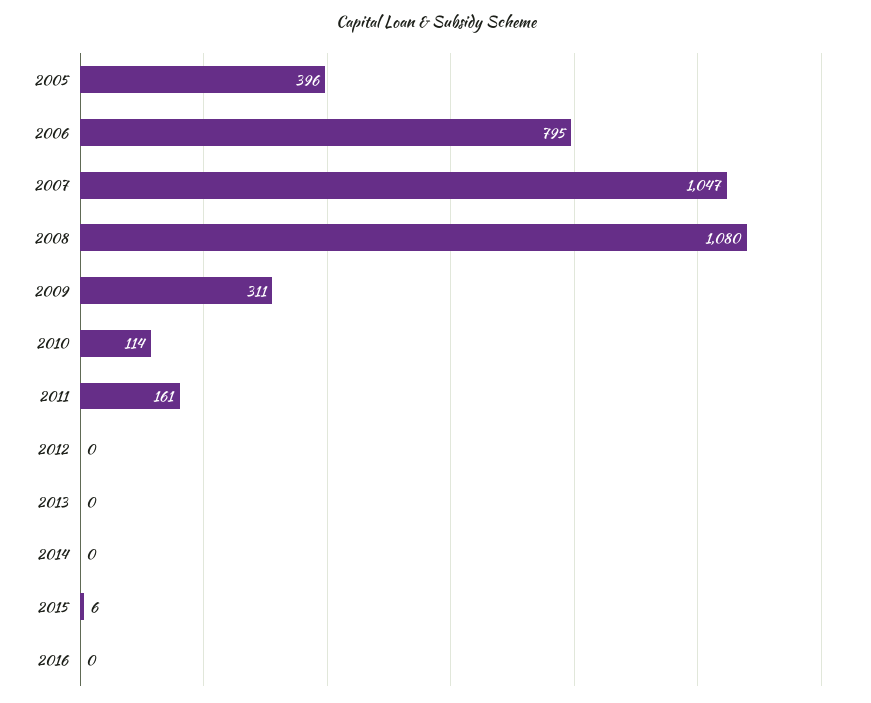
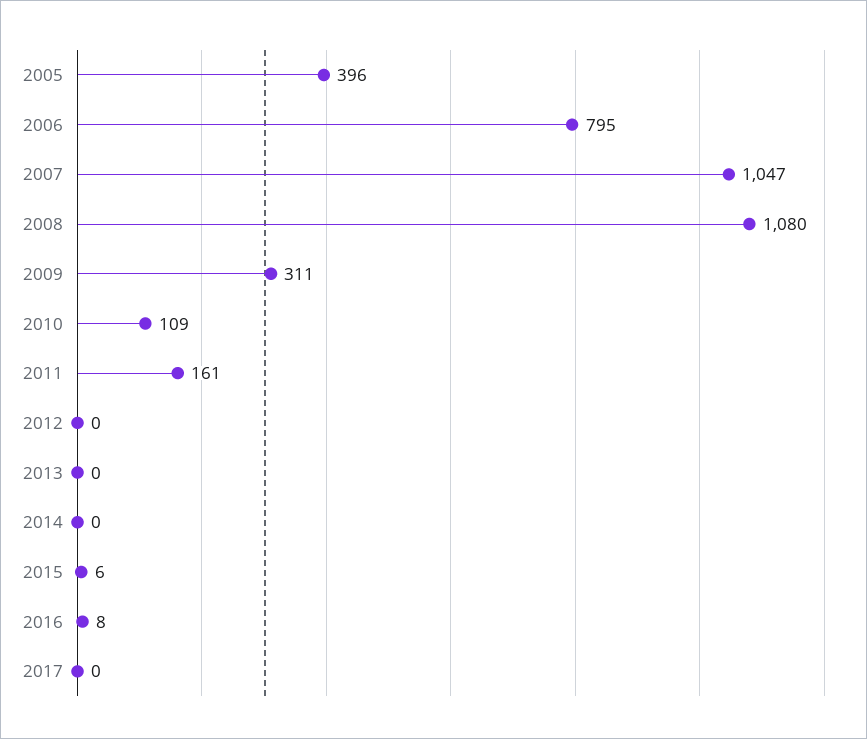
2010: 114 -> 109
2016: 0 -> 8
2017: none -> 0

